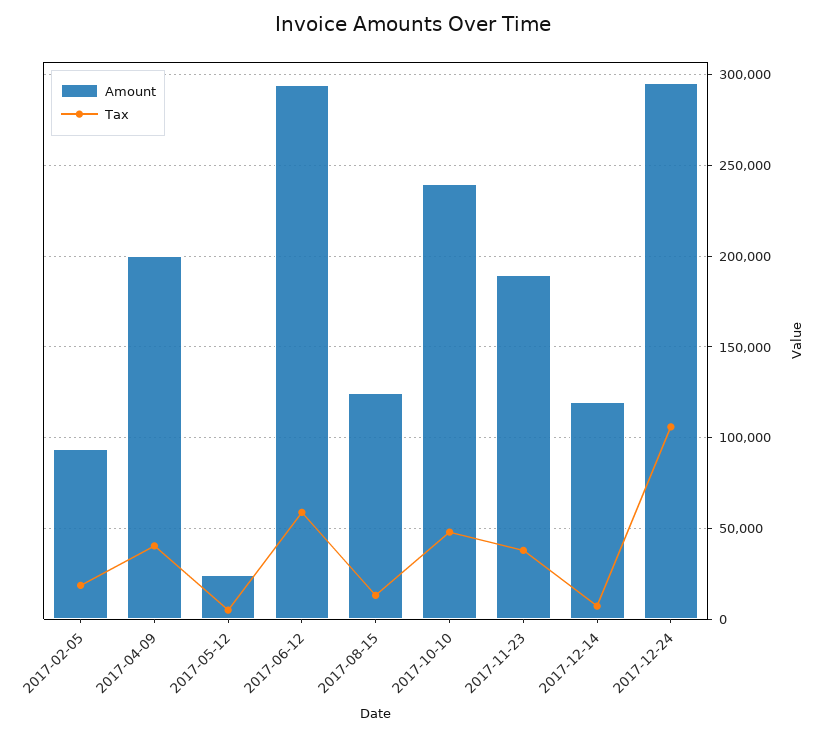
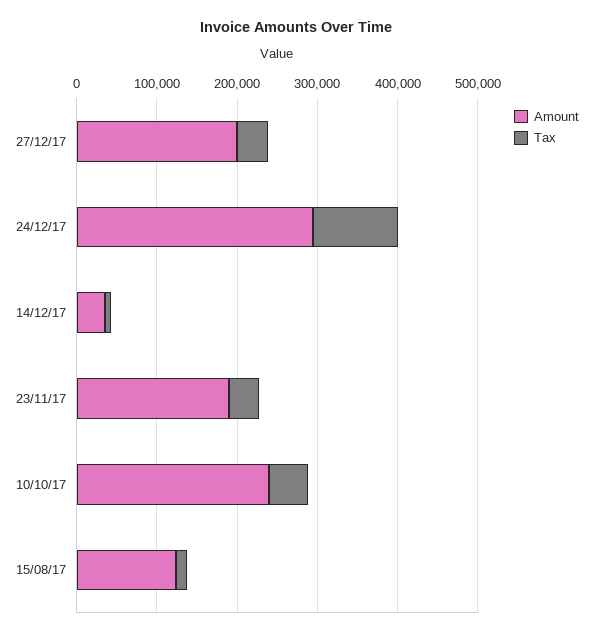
Amount, 2017-02-05: 95000 -> none
Tax, 2017-02-05: 20000 -> none
Amount, 2017-04-09: 200000 -> none
Tax, 2017-04-09: 40000 -> none
Amount, 2017-05-12: 25000 -> none
Tax, 2017-05-12: 5000 -> none
Amount, 2017-06-12: 295000 -> none
Tax, 2017-06-12: 60000 -> none
Amount, 2017-12-14: 120000 -> 40000
Amount, 27/12/17: none -> 200000
Tax, 27/12/17: none -> 40000

